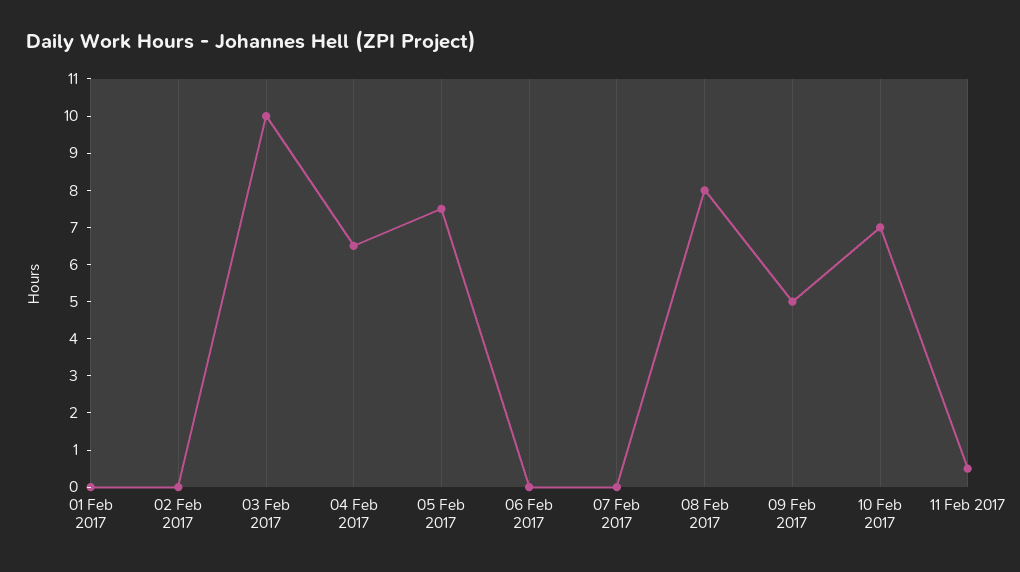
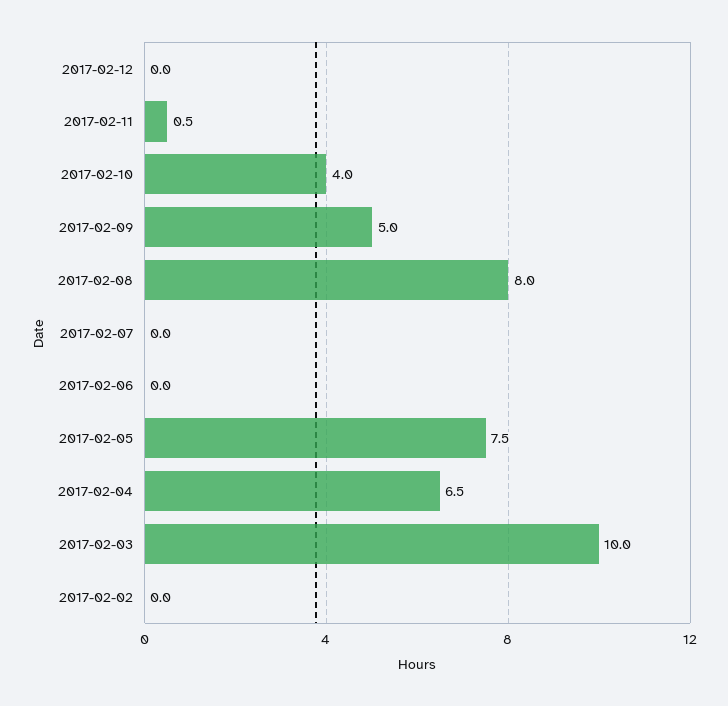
01 Feb 2017: 0 -> none
10 Feb 2017: 7 -> 4
2017-02-12: none -> 0

